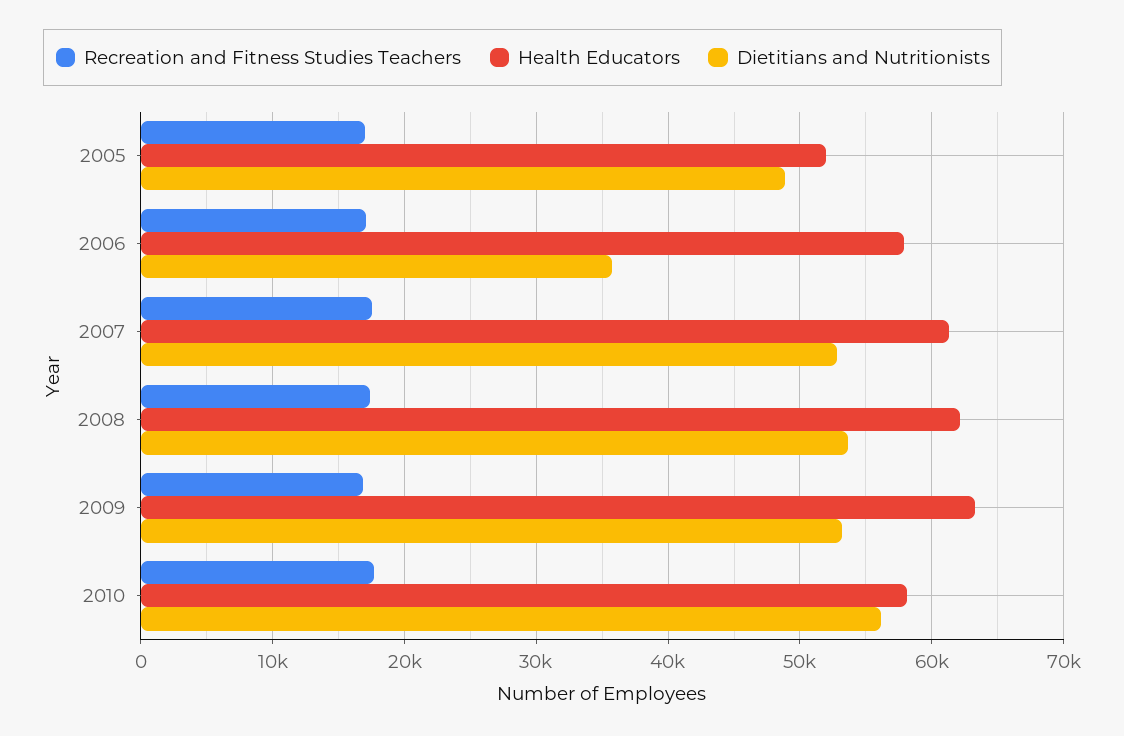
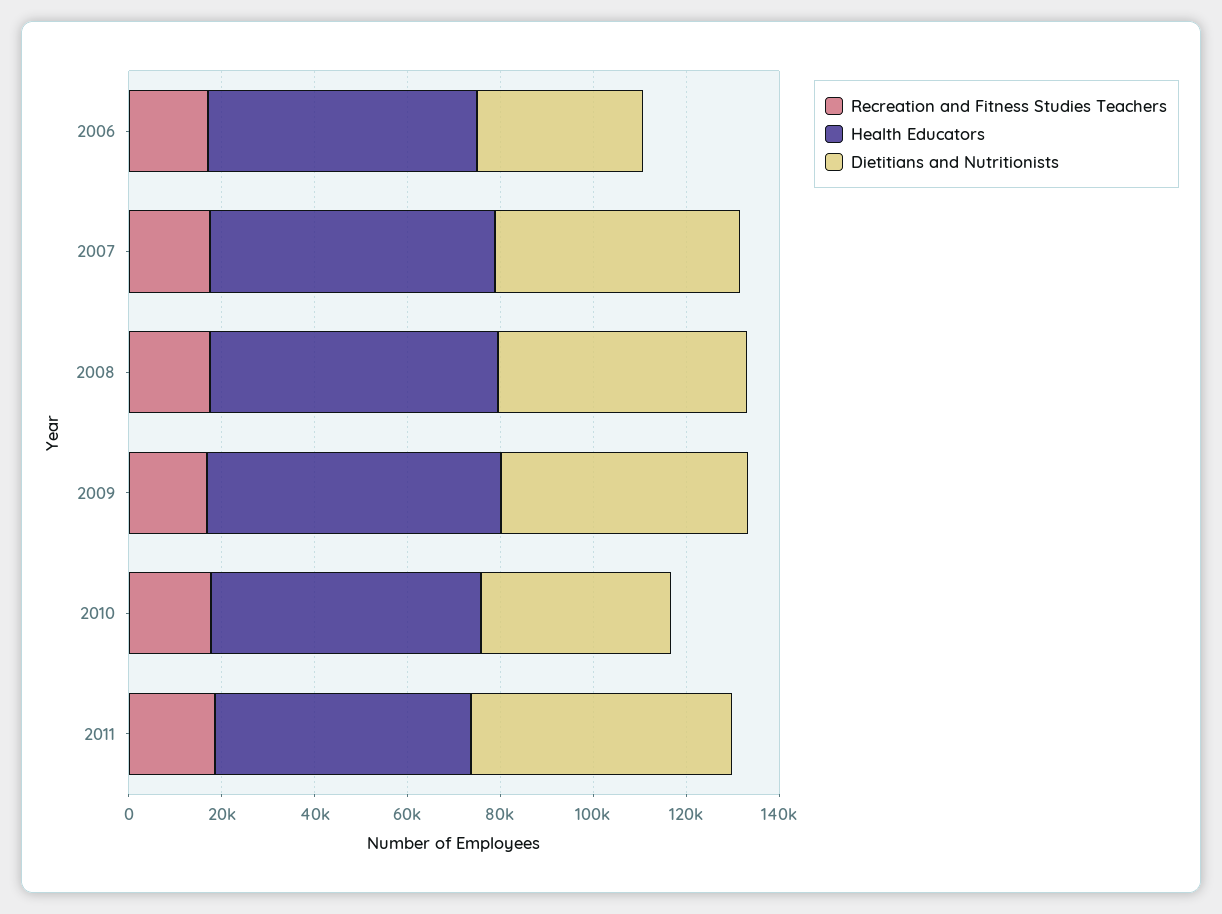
Recreation and Fitness Studies Teachers, 2005: 17000 -> none
Health Educators, 2005: 52000 -> none
Dietitians and Nutritionists, 2005: 49000 -> none
Dietitians and Nutritionists, 2010: 56000 -> 40000
Recreation and Fitness Studies Teachers, 2011: none -> 20000
Health Educators, 2011: none -> 55000
Dietitians and Nutritionists, 2011: none -> 55000

